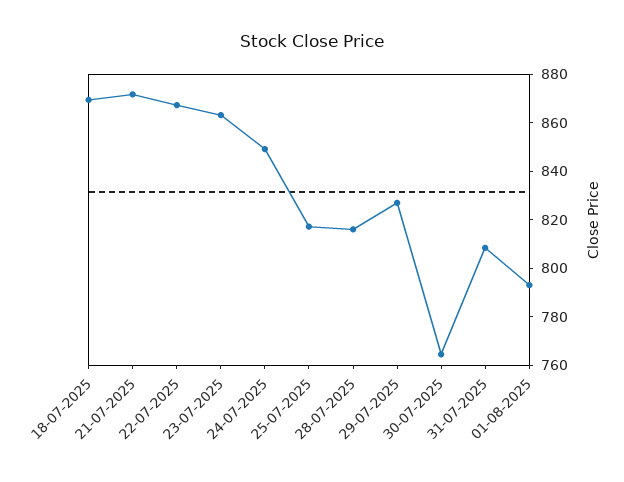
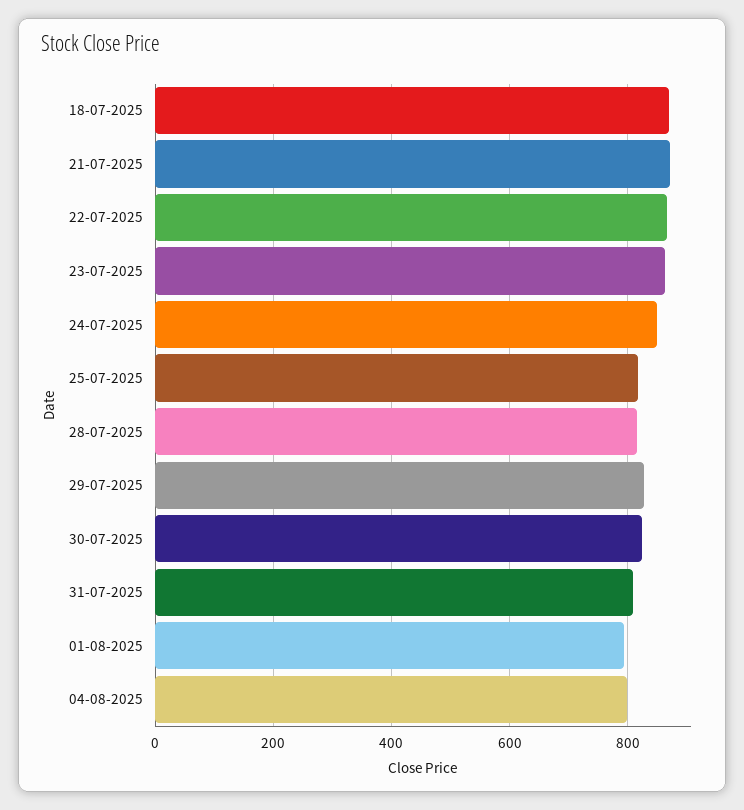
30-07-2025: 765 -> 820
04-08-2025: none -> 800

